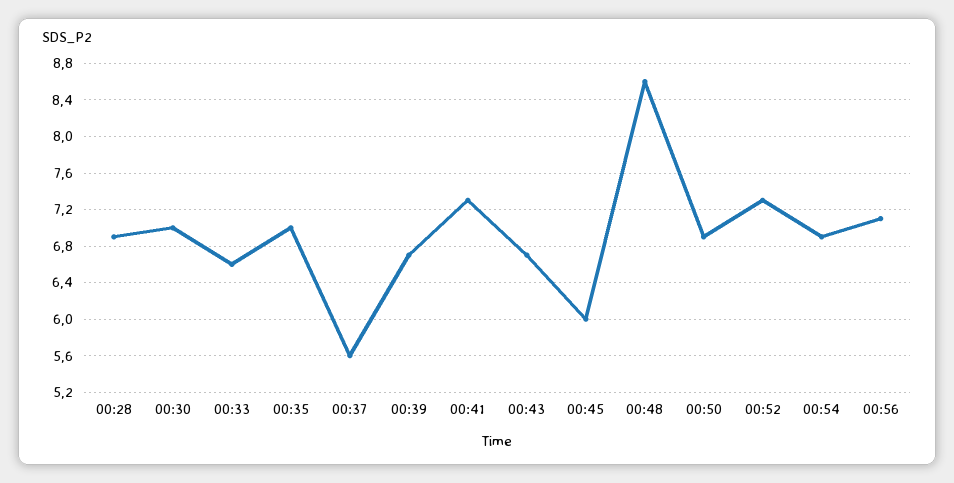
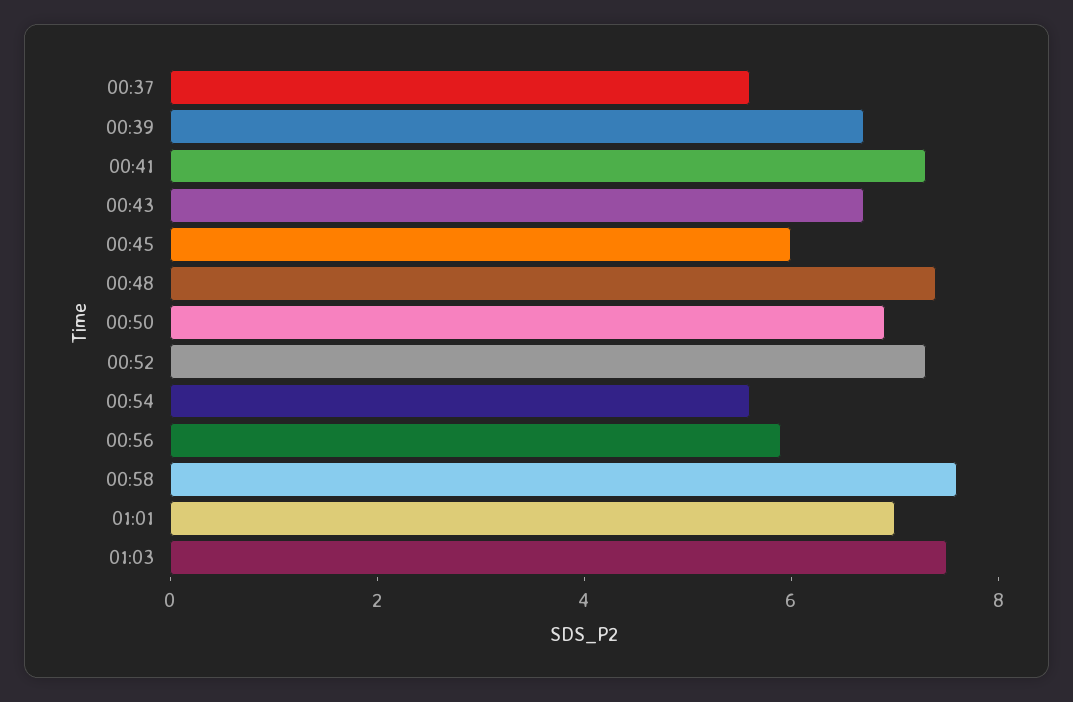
00:28: 6.9 -> none
00:30: 7 -> none
00:33: 6.6 -> none
00:35: 7 -> none
00:48: 8.6 -> 7.5
00:54: 6.9 -> 5.5
00:56: 7.1 -> 6
00:58: none -> 7.5
01:01: none -> 7
01:03: none -> 7.5

